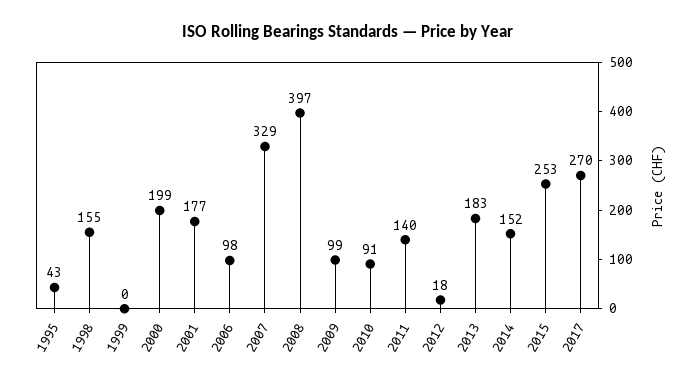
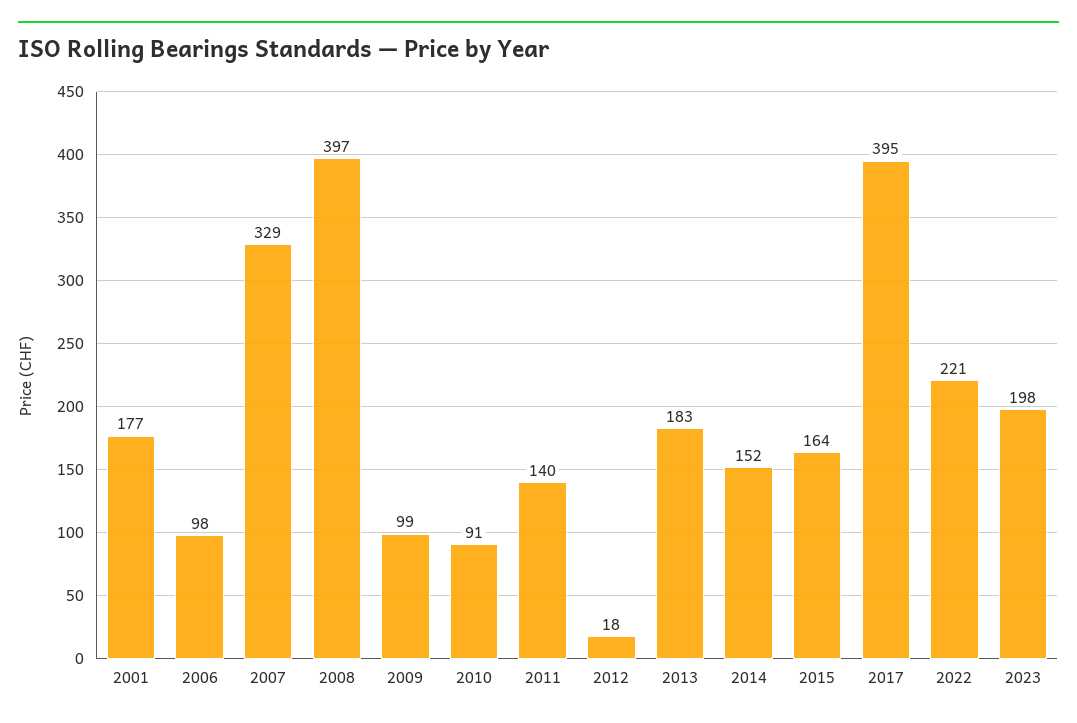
1995: 43 -> none
1998: 155 -> none
1999: 0 -> none
2000: 199 -> none
2015: 253 -> 164
2017: 270 -> 395
2022: none -> 221
2023: none -> 198

